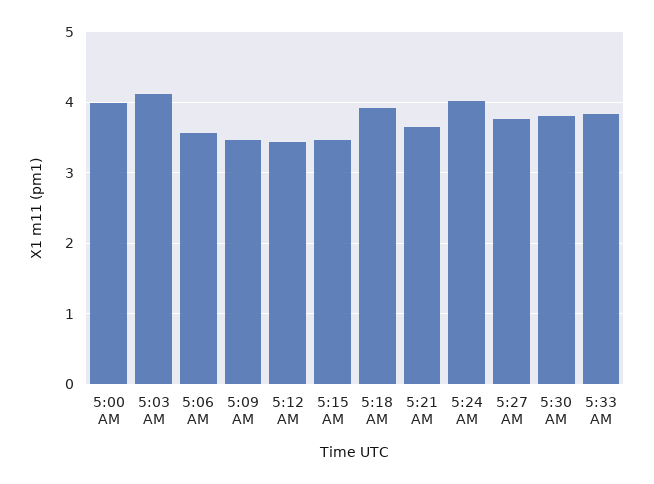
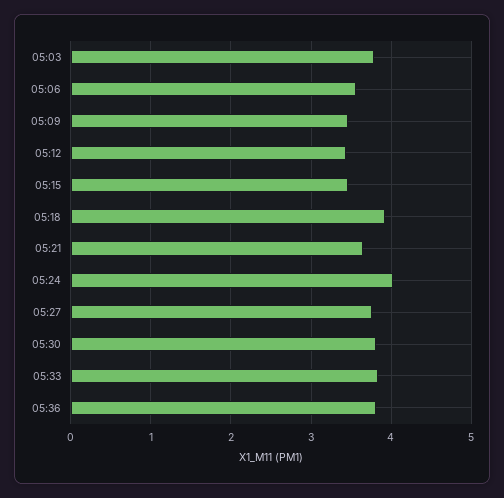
5:00 AM: 4 -> none
5:03 AM: 4.1 -> 3.8
05:36: none -> 3.8

